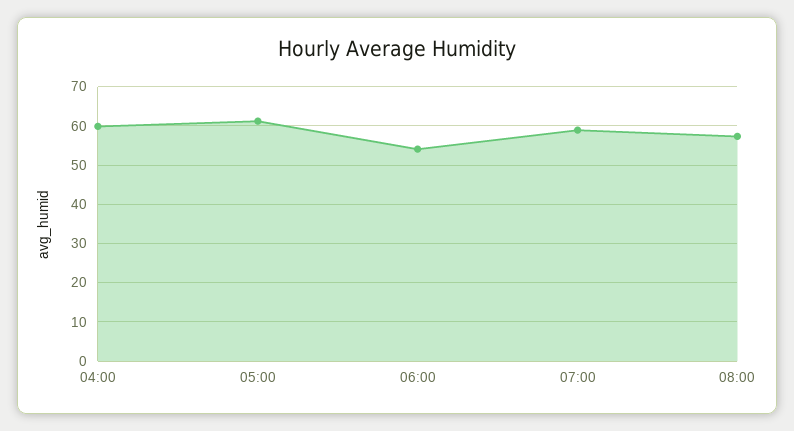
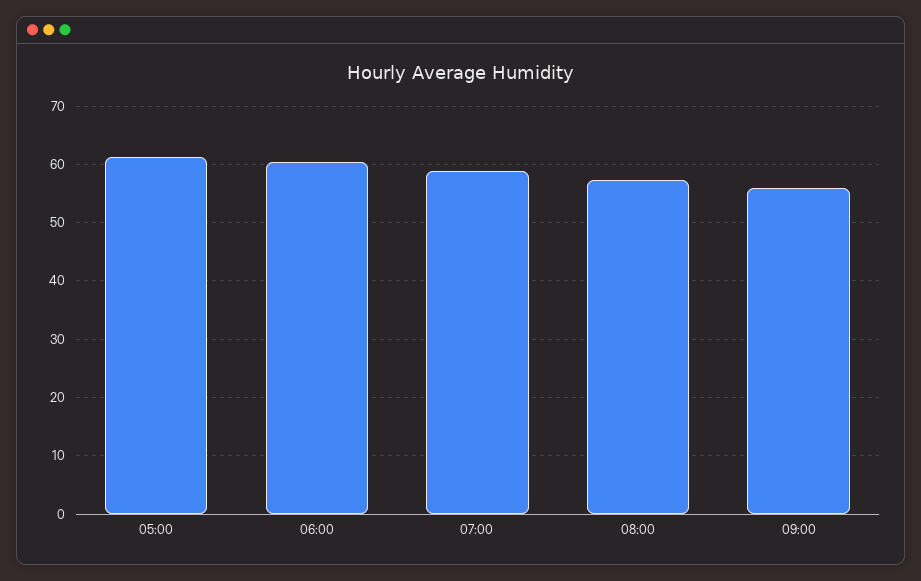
04:00: 60 -> none
06:00: 54 -> 60
09:00: none -> 56

